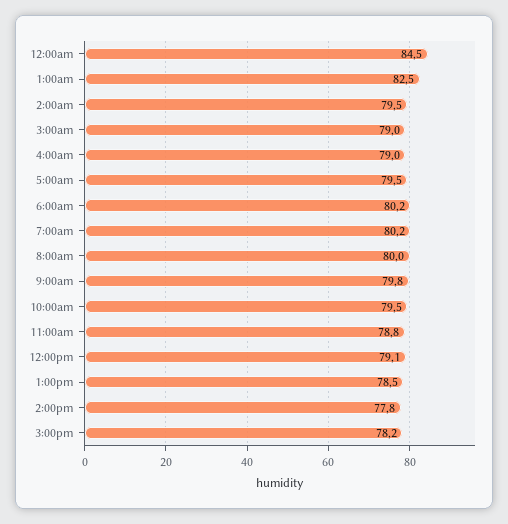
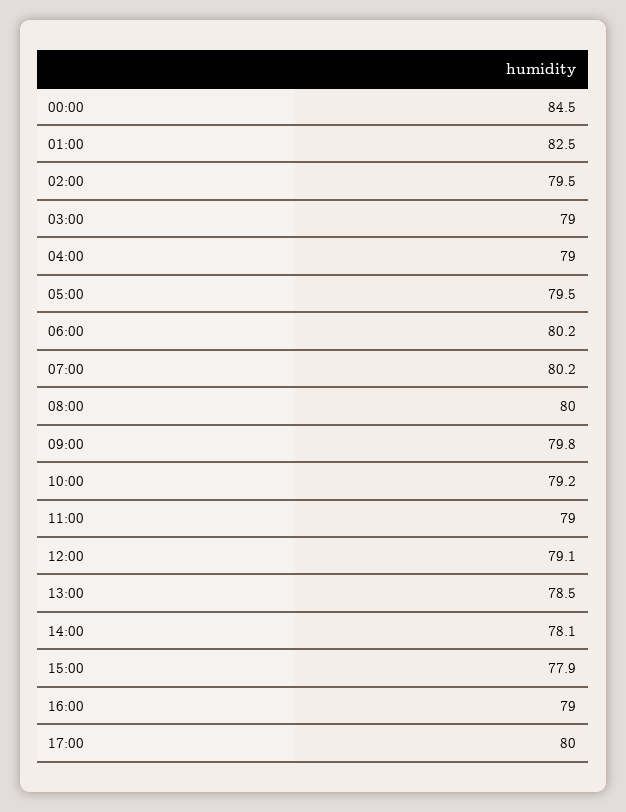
10:00am: 79.5 -> 79.2
11:00am: 78.8 -> 79
2:00pm: 77.8 -> 78.1
3:00pm: 78.2 -> 77.9
16:00: none -> 79
17:00: none -> 80

